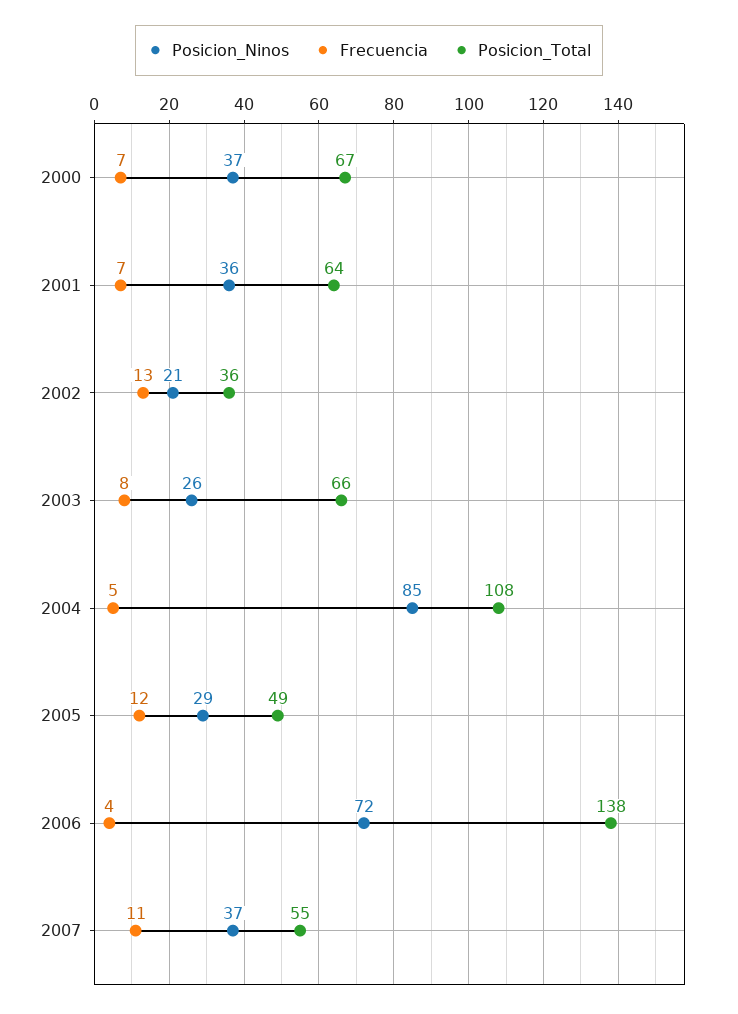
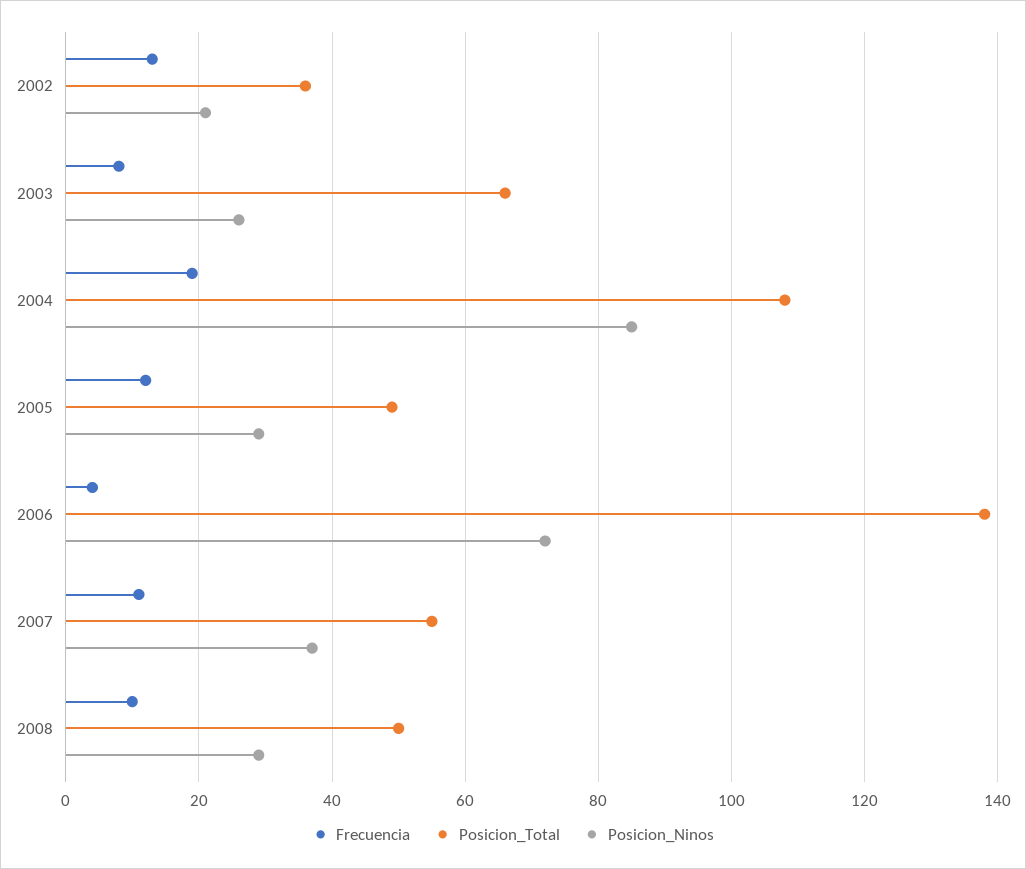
Posicion_Ninos, 2000: 37 -> none
Frecuencia, 2000: 7 -> none
Posicion_Total, 2000: 67 -> none
Posicion_Ninos, 2001: 36 -> none
Frecuencia, 2001: 7 -> none
Posicion_Total, 2001: 64 -> none
Frecuencia, 2004: 5 -> 20
Frecuencia, 2008: none -> 10
Posicion_Total, 2008: none -> 50
Posicion_Ninos, 2008: none -> 30

